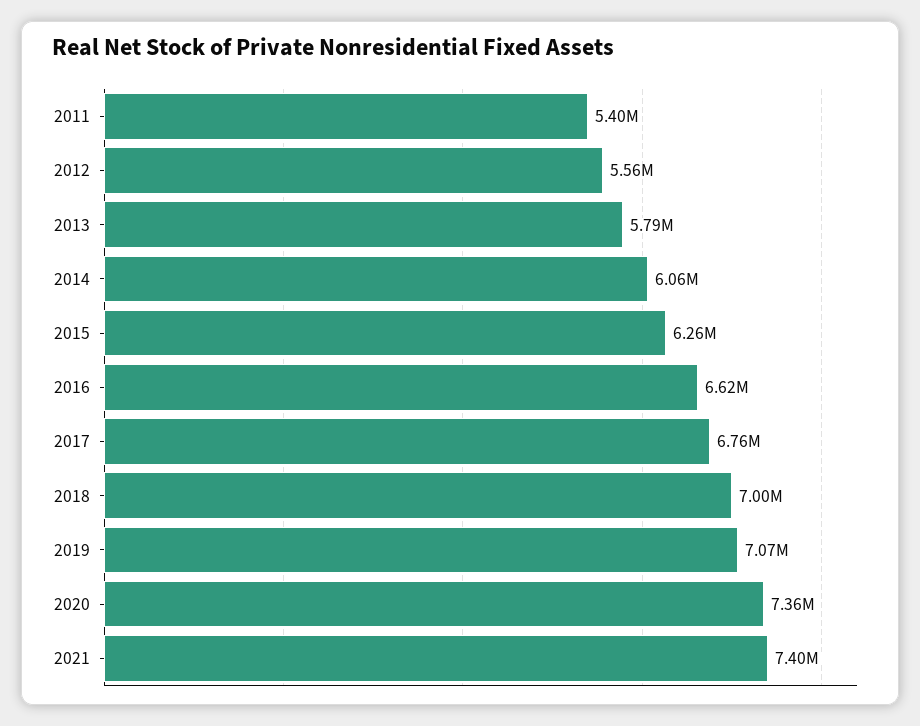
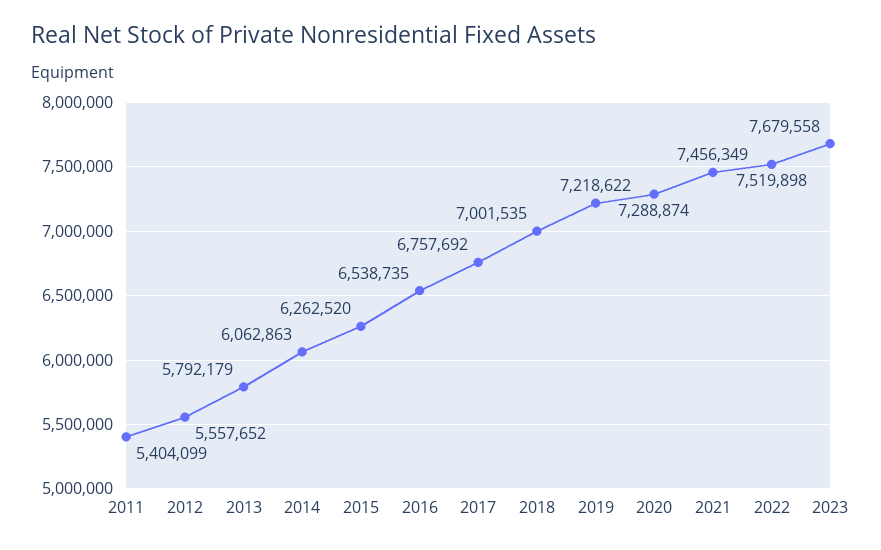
2016: 6620000 -> 6538735
2019: 7070000 -> 7218622
2020: 7360000 -> 7288874
2021: 7400000 -> 7456349
2022: none -> 7519898
2023: none -> 7679558

